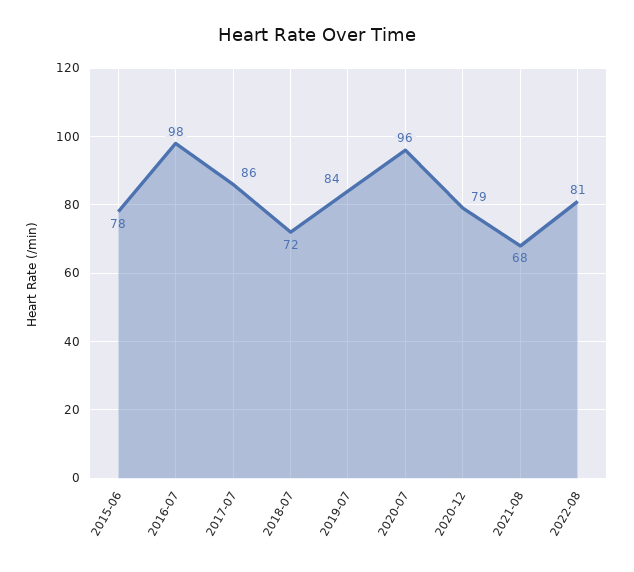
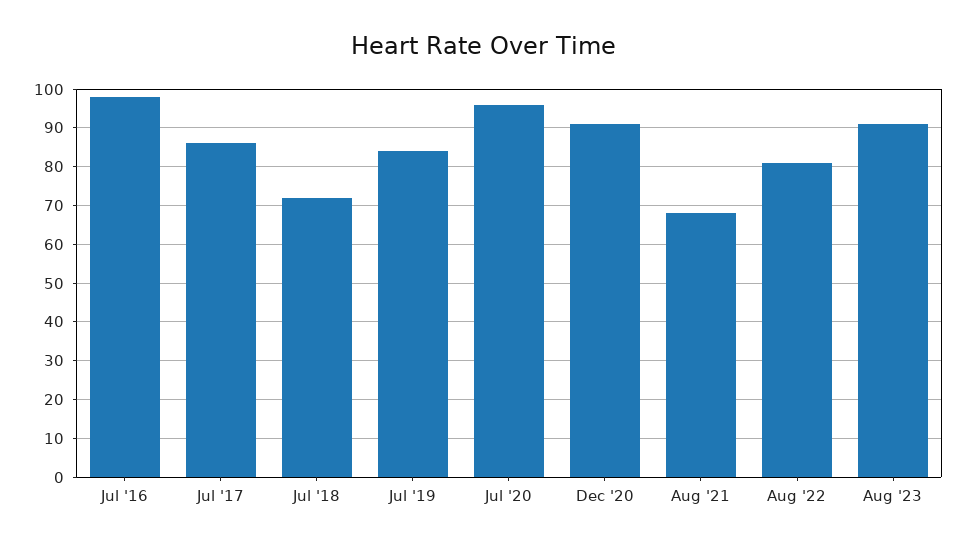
2015-06: 78 -> none
2020-12: 79 -> 90
Aug '23: none -> 90

